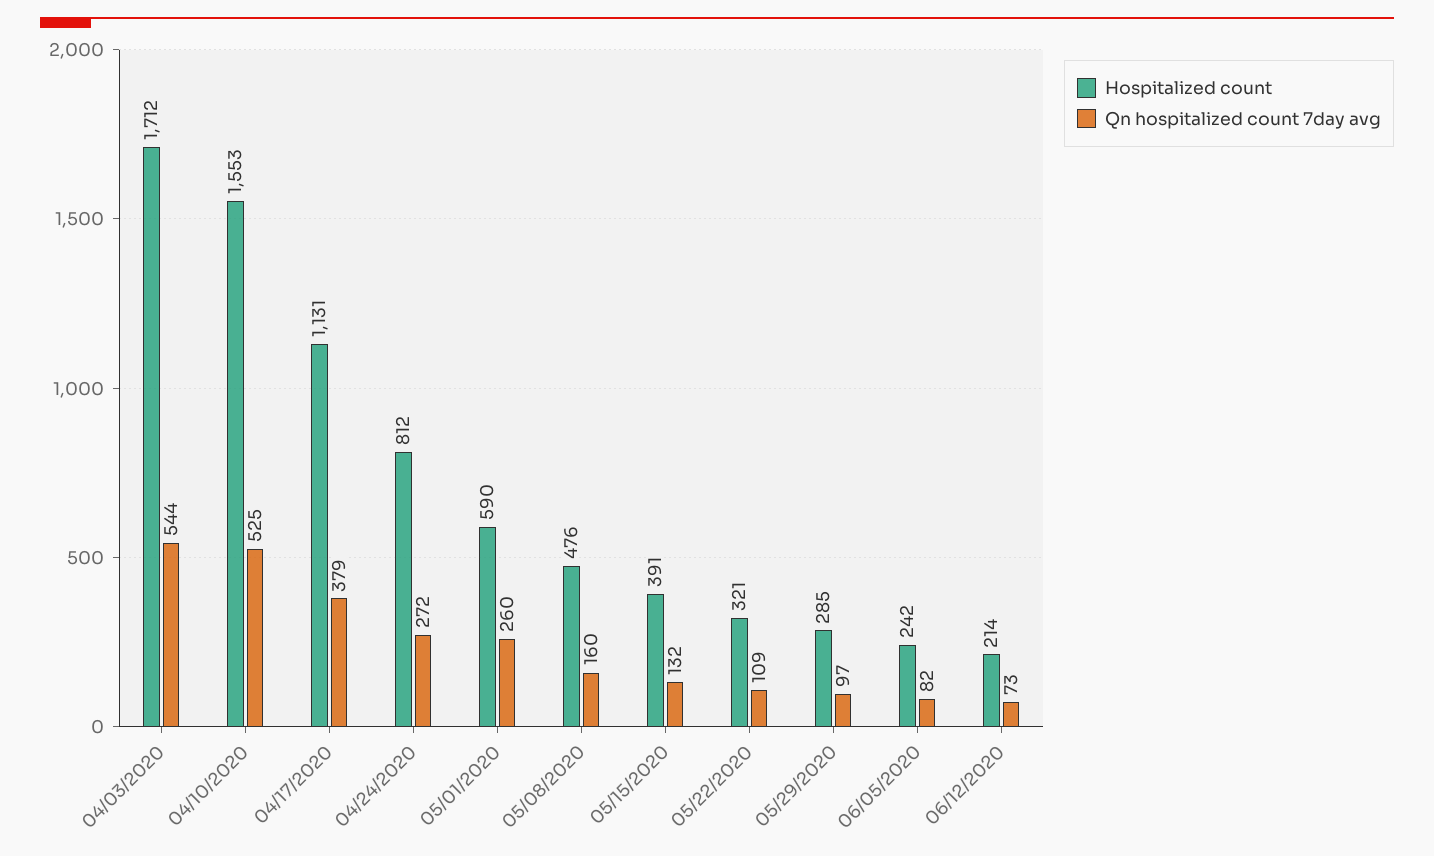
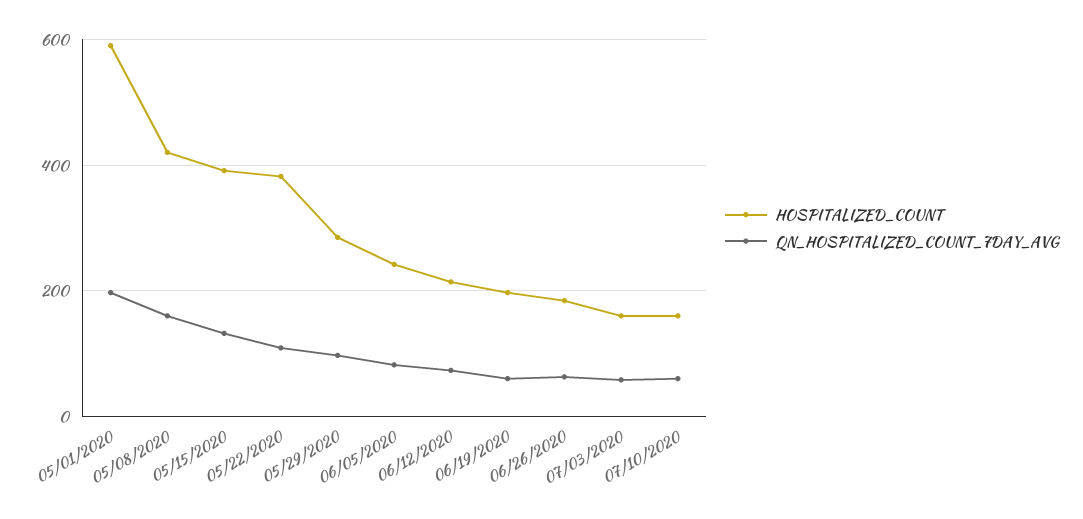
Hospitalized count, 04/03/2020: 1712 -> none
Qn hospitalized count 7day avg, 04/03/2020: 544 -> none
Hospitalized count, 04/10/2020: 1553 -> none
Qn hospitalized count 7day avg, 04/10/2020: 525 -> none
Hospitalized count, 04/17/2020: 1131 -> none
Qn hospitalized count 7day avg, 04/17/2020: 379 -> none
Hospitalized count, 04/24/2020: 812 -> none
Qn hospitalized count 7day avg, 04/24/2020: 272 -> none
Qn hospitalized count 7day avg, 05/01/2020: 260 -> 200
Hospitalized count, 05/08/2020: 476 -> 420
Hospitalized count, 05/22/2020: 321 -> 380
Hospitalized count, 06/19/2020: none -> 200
Qn hospitalized count 7day avg, 06/19/2020: none -> 60
Hospitalized count, 06/26/2020: none -> 180
Qn hospitalized count 7day avg, 06/26/2020: none -> 60
Hospitalized count, 07/03/2020: none -> 160
Qn hospitalized count 7day avg, 07/03/2020: none -> 60
Hospitalized count, 07/10/2020: none -> 160
Qn hospitalized count 7day avg, 07/10/2020: none -> 60

